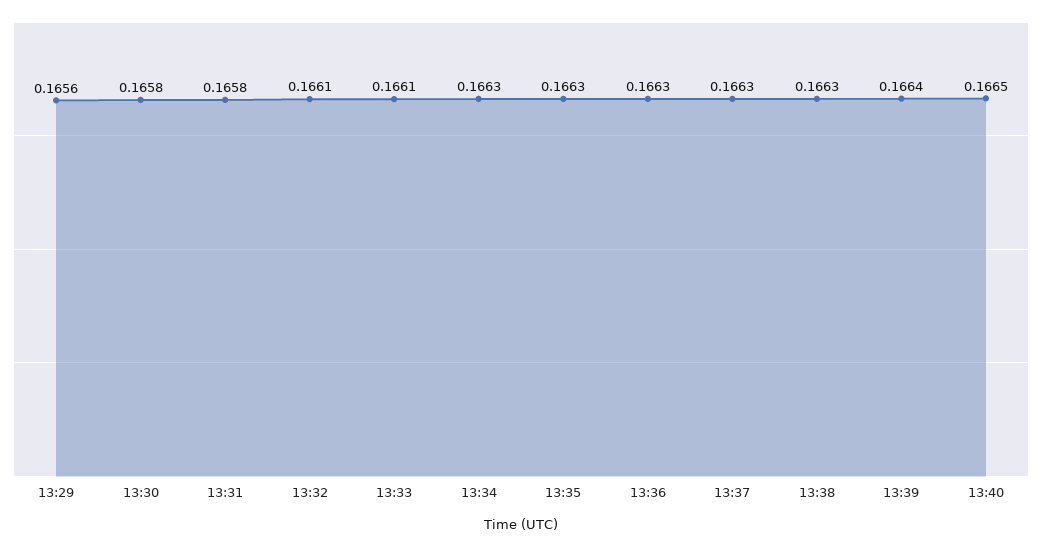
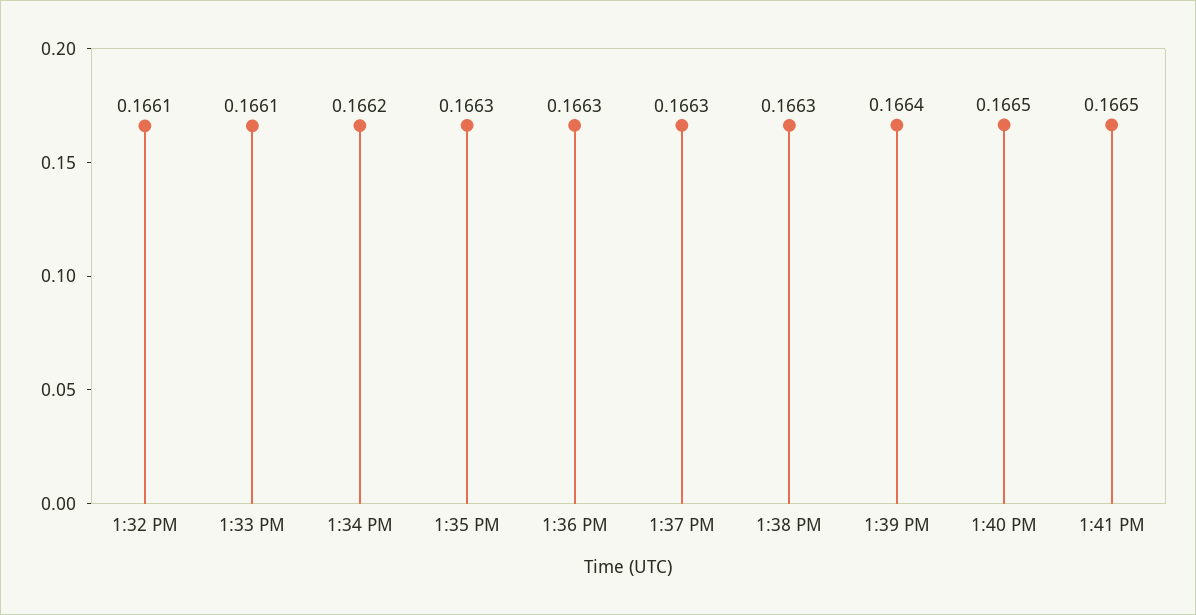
13:29: 0.1656 -> none
13:30: 0.1658 -> none
13:31: 0.1658 -> none
13:34: 0.1663 -> 0.1662
1:41 PM: none -> 0.1665

